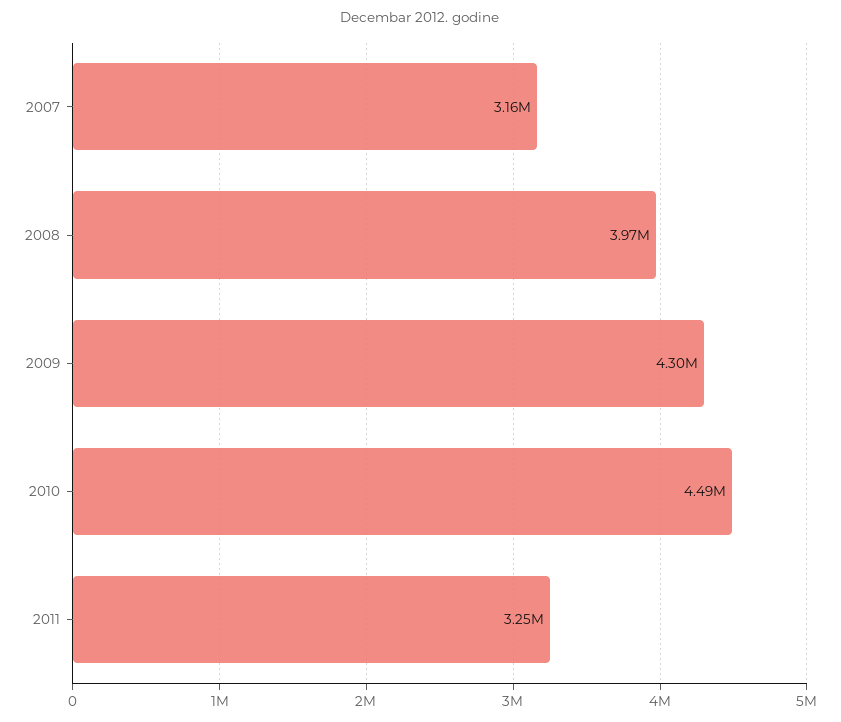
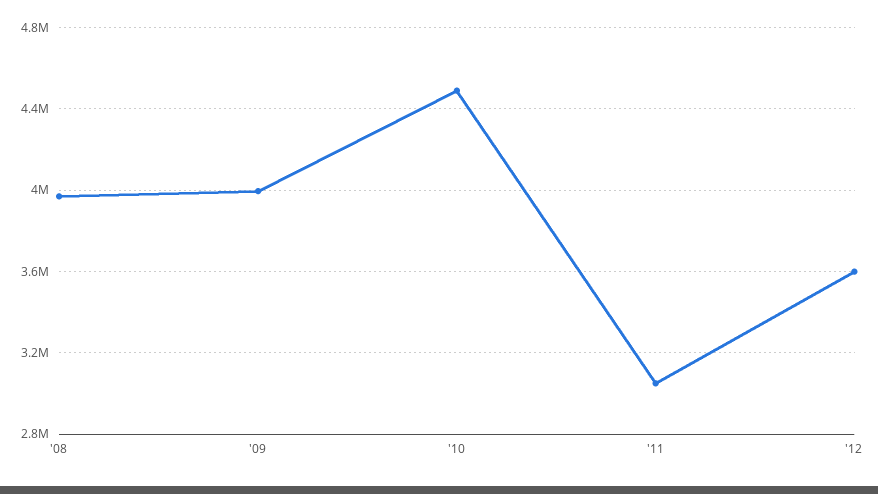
2007: 3160000 -> none
2009: 4300000 -> 4000000
2011: 3250000 -> 3050000
'12: none -> 3600000

